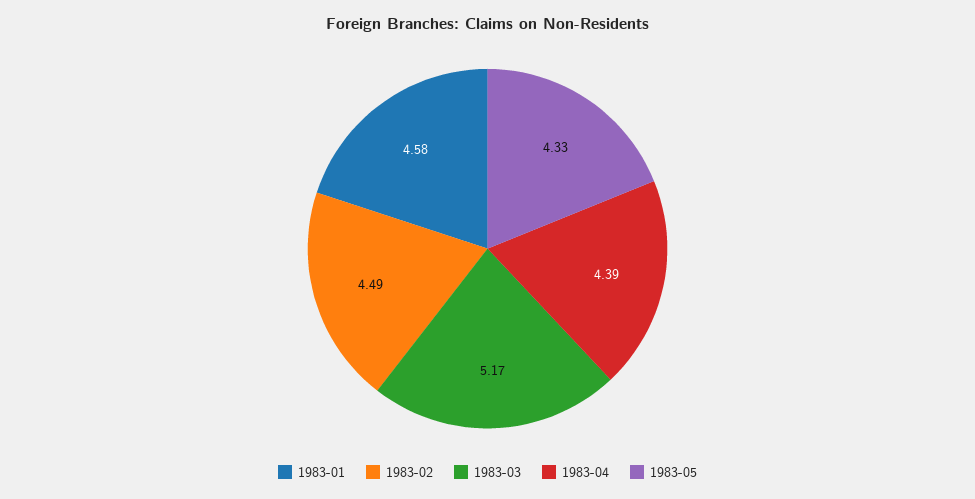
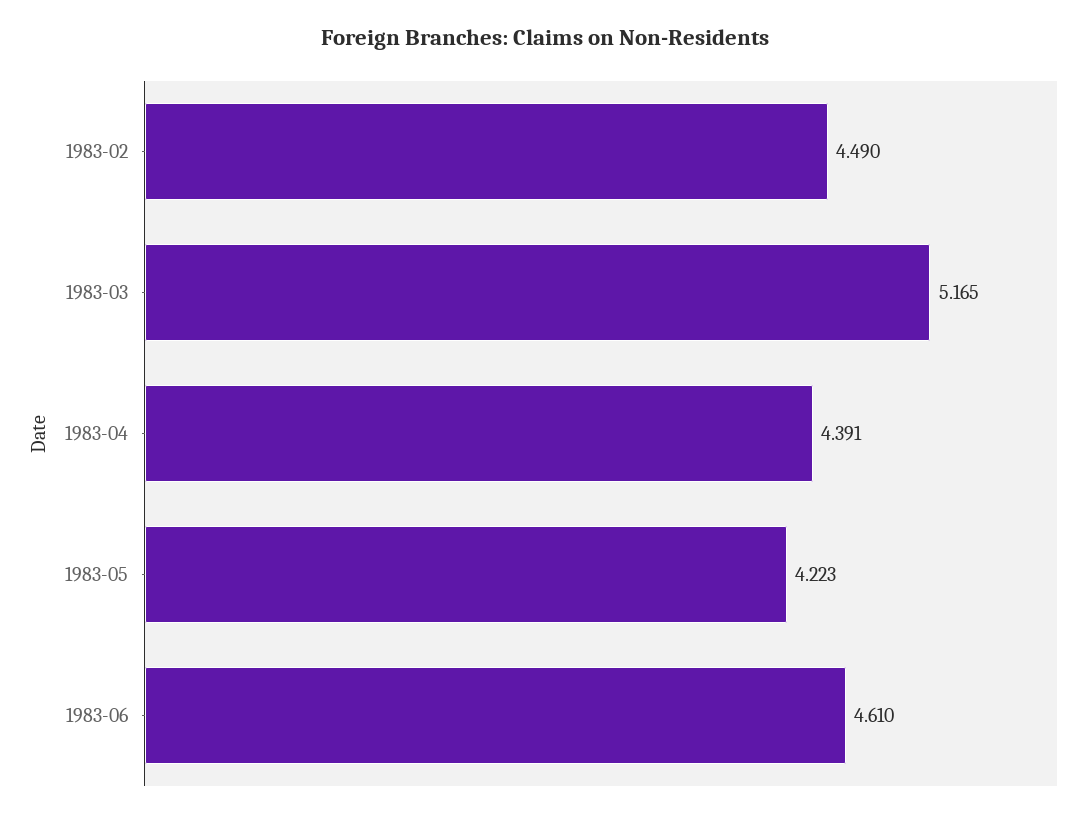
1983-01: 4.58 -> none
1983-05: 4.33 -> 4.223
1983-06: none -> 4.61

